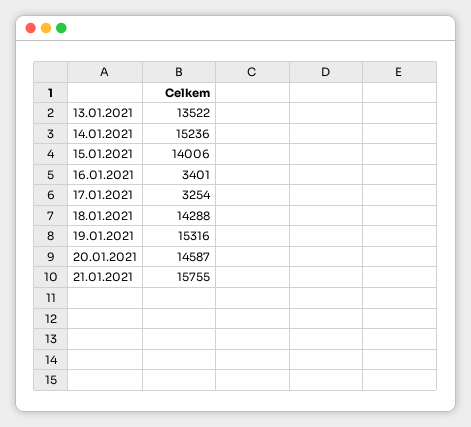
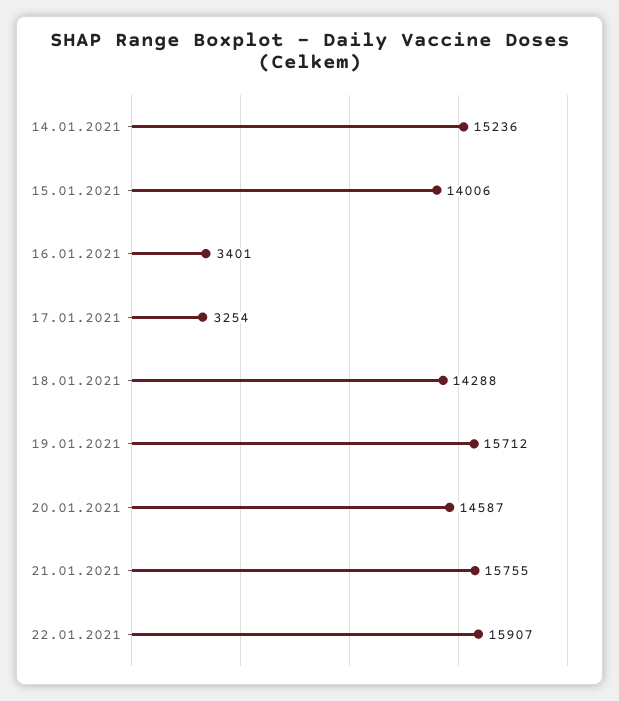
13.01.2021: 13522 -> none
19.01.2021: 15316 -> 15712
22.01.2021: none -> 15907

